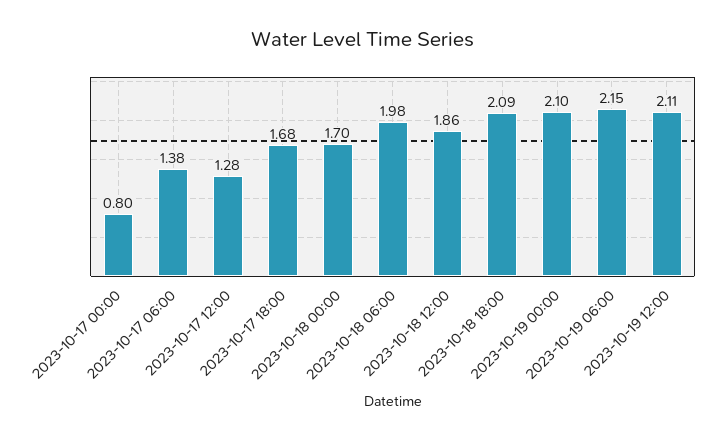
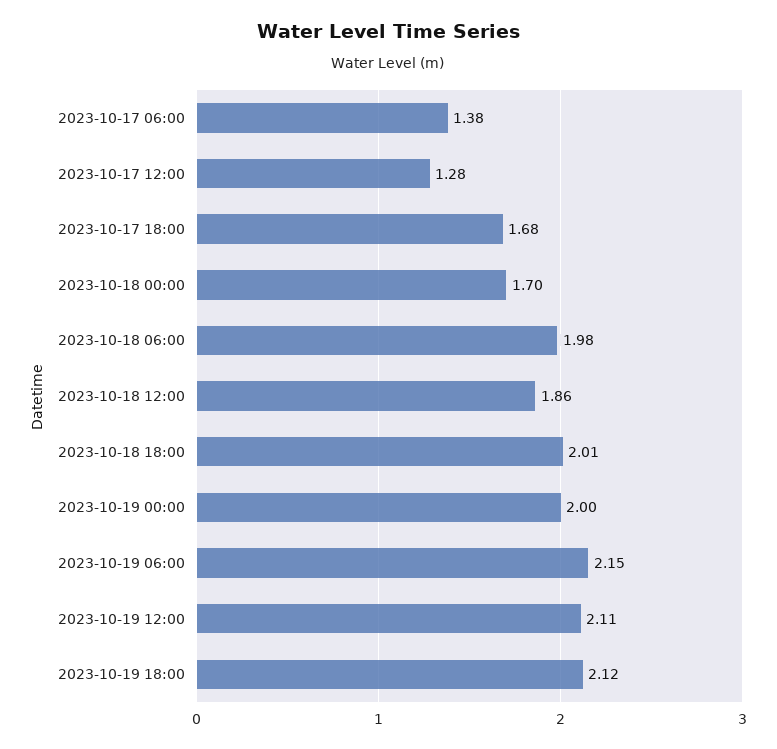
2023-10-17 00:00: 0.8 -> none
2023-10-18 18:00: 2.09 -> 2.01
2023-10-19 00:00: 2.1 -> 2
2023-10-19 18:00: none -> 2.12

